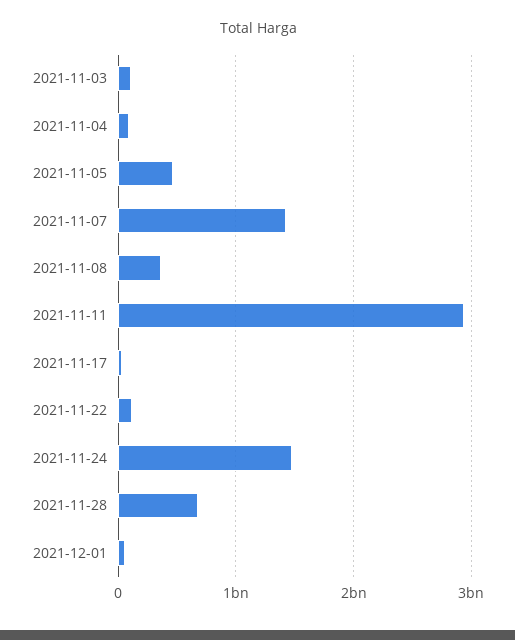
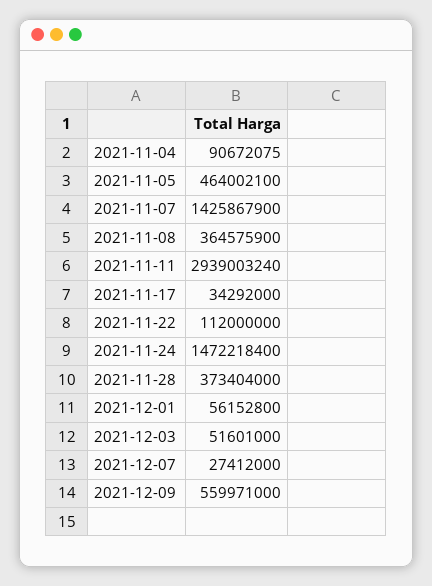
2021-11-03: 100000000 -> none
2021-11-28: 700000000 -> 373404000
2021-12-03: none -> 51601000
2021-12-07: none -> 27412000
2021-12-09: none -> 559971000

